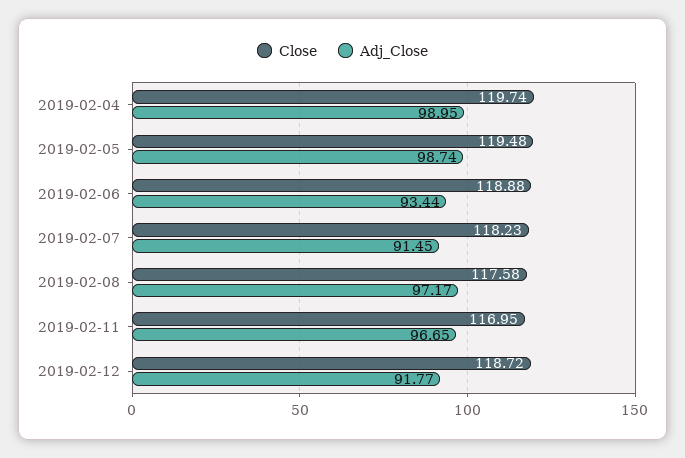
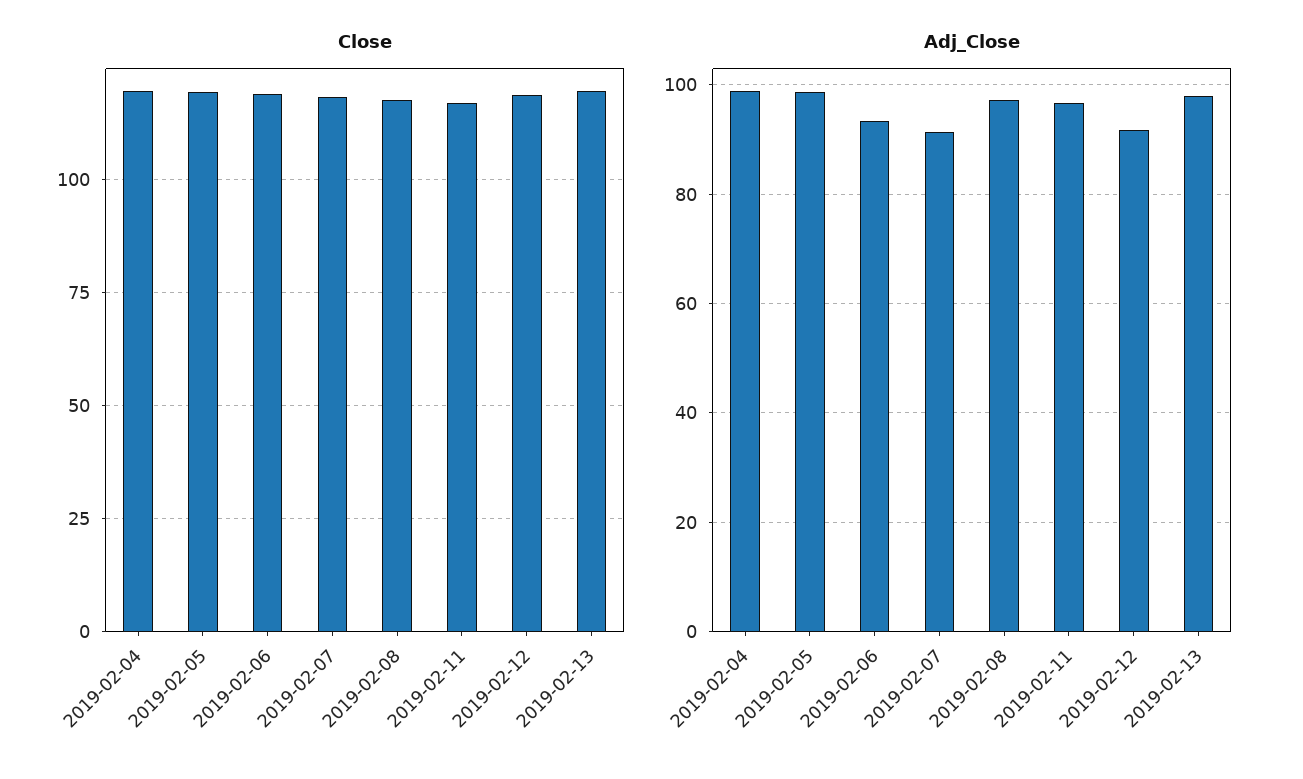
Close, 2019-02-13: none -> 120
Adj_Close, 2019-02-13: none -> 98

